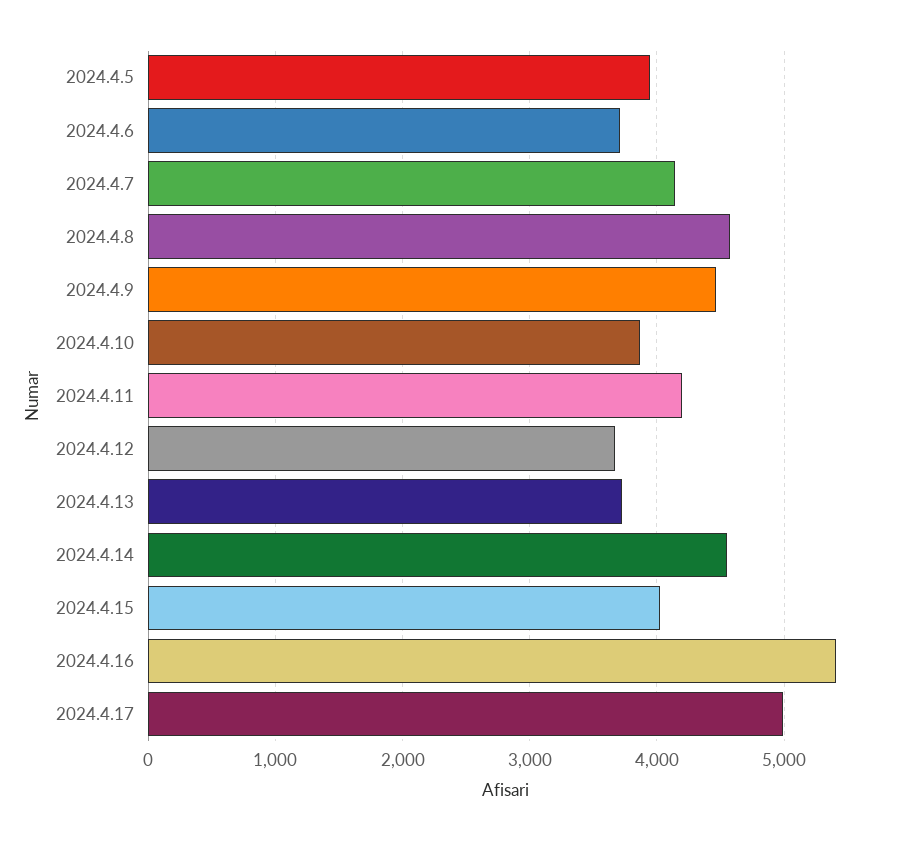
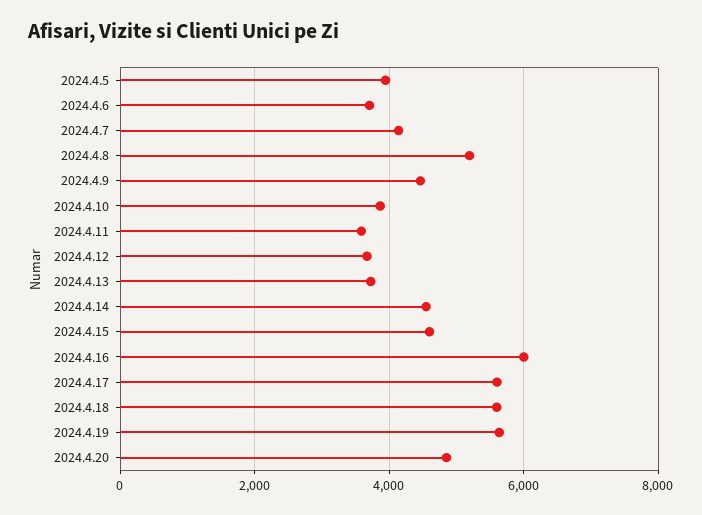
2024.4.8: 4600 -> 5200
2024.4.11: 4200 -> 3600
2024.4.15: 4000 -> 4600
2024.4.16: 5400 -> 6000
2024.4.17: 5000 -> 5600
2024.4.18: none -> 5600
2024.4.19: none -> 5600
2024.4.20: none -> 4800

